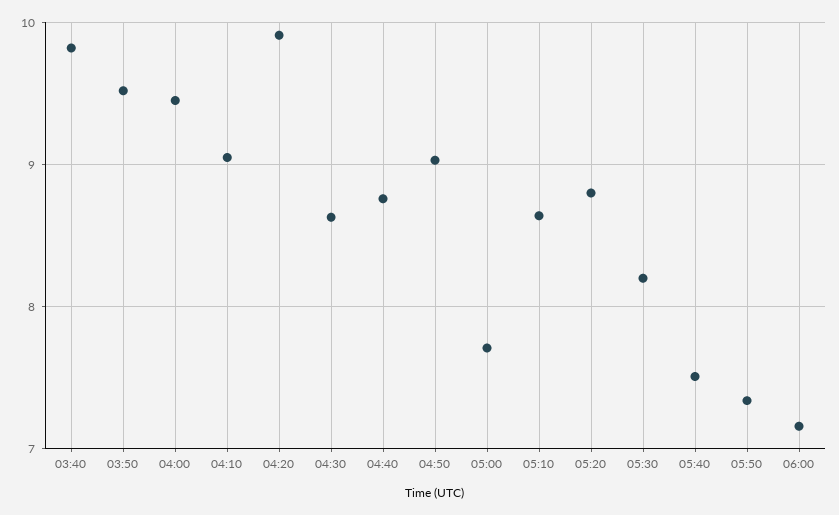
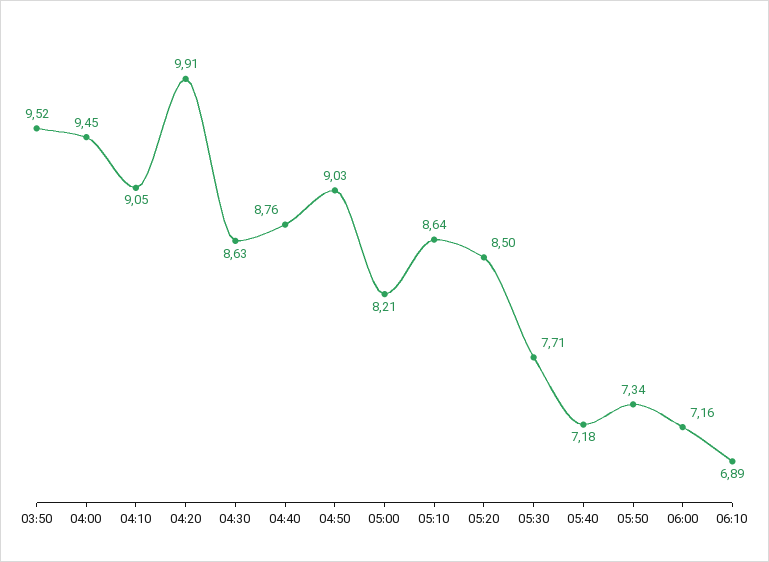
03:40: 9.8 -> none
05:00: 7.7 -> 8.21
05:20: 8.8 -> 8.5
05:30: 8.2 -> 7.71
05:40: 7.5 -> 7.18
06:10: none -> 6.89

